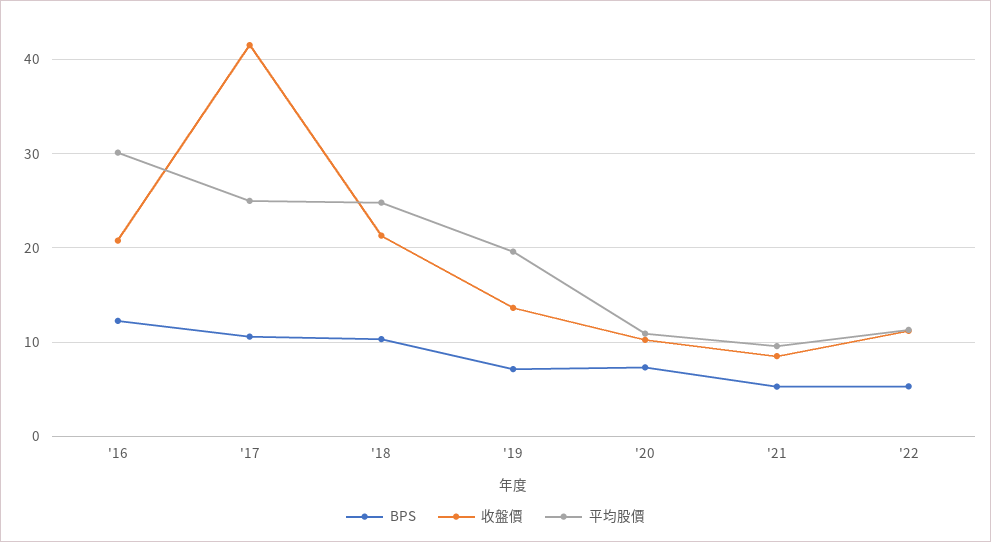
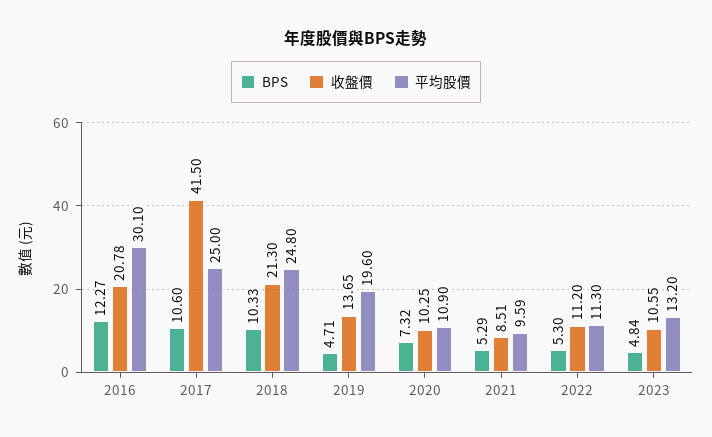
BPS, '19: 7 -> 4.71
BPS, 2023: none -> 4.84
收盤價, 2023: none -> 10.55
平均股價, 2023: none -> 13.2

